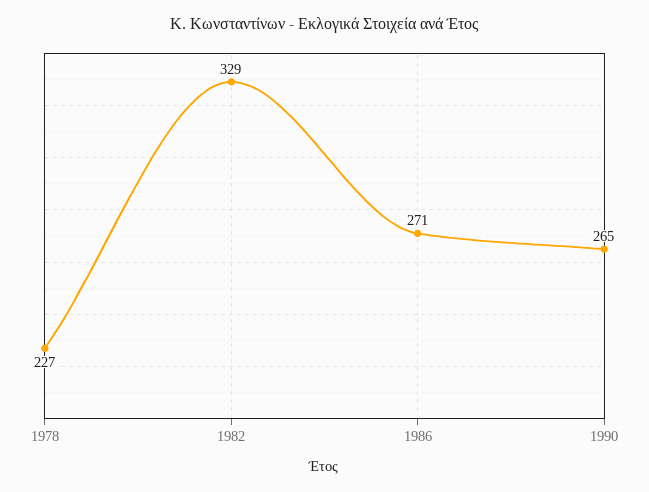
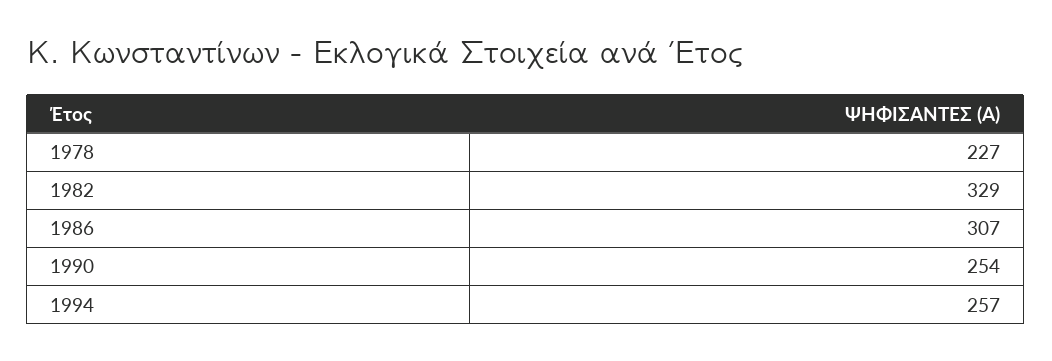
1986: 271 -> 307
1990: 265 -> 254
1994: none -> 257

